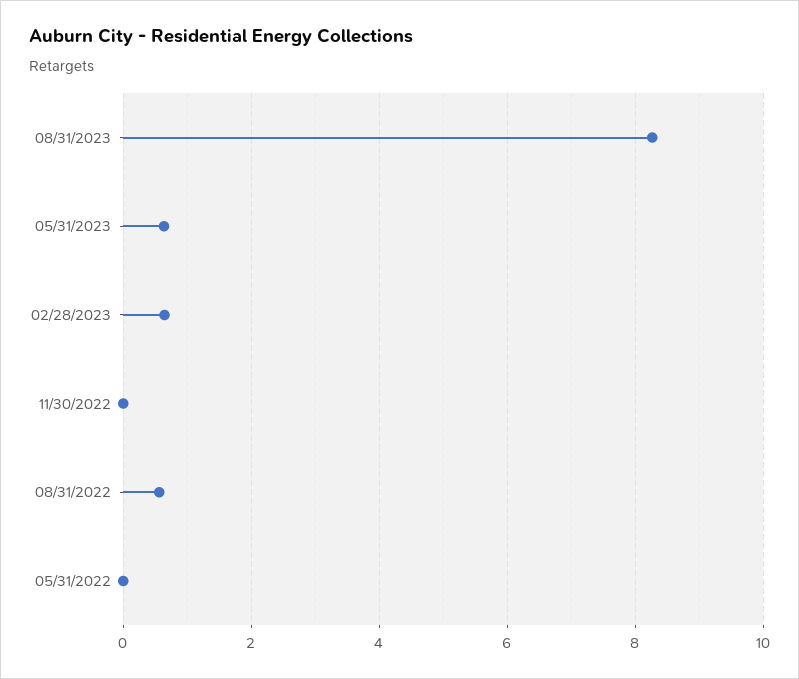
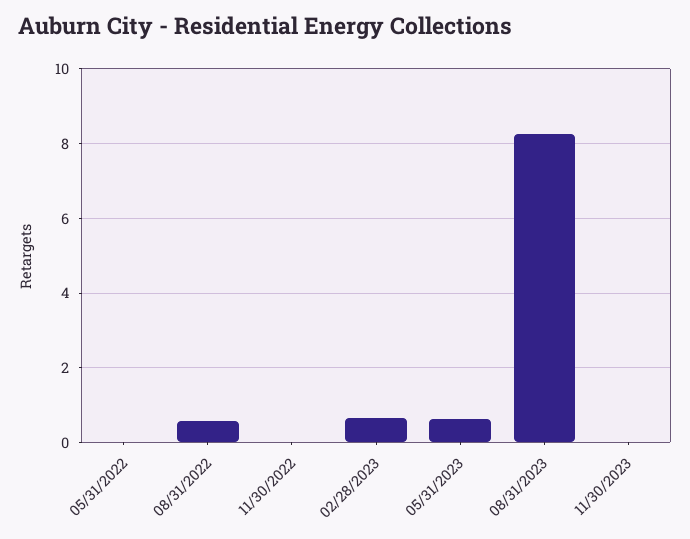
11/30/2023: none -> 0

